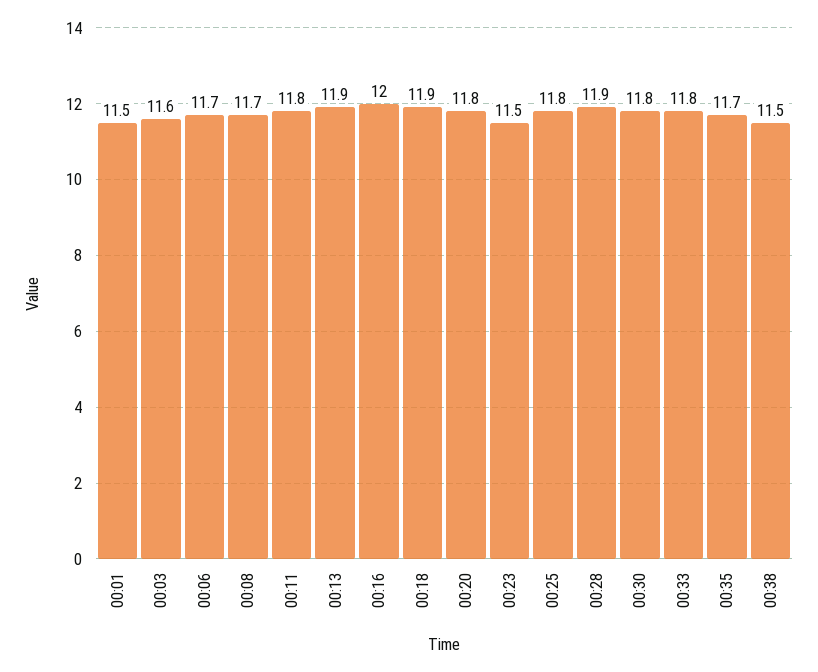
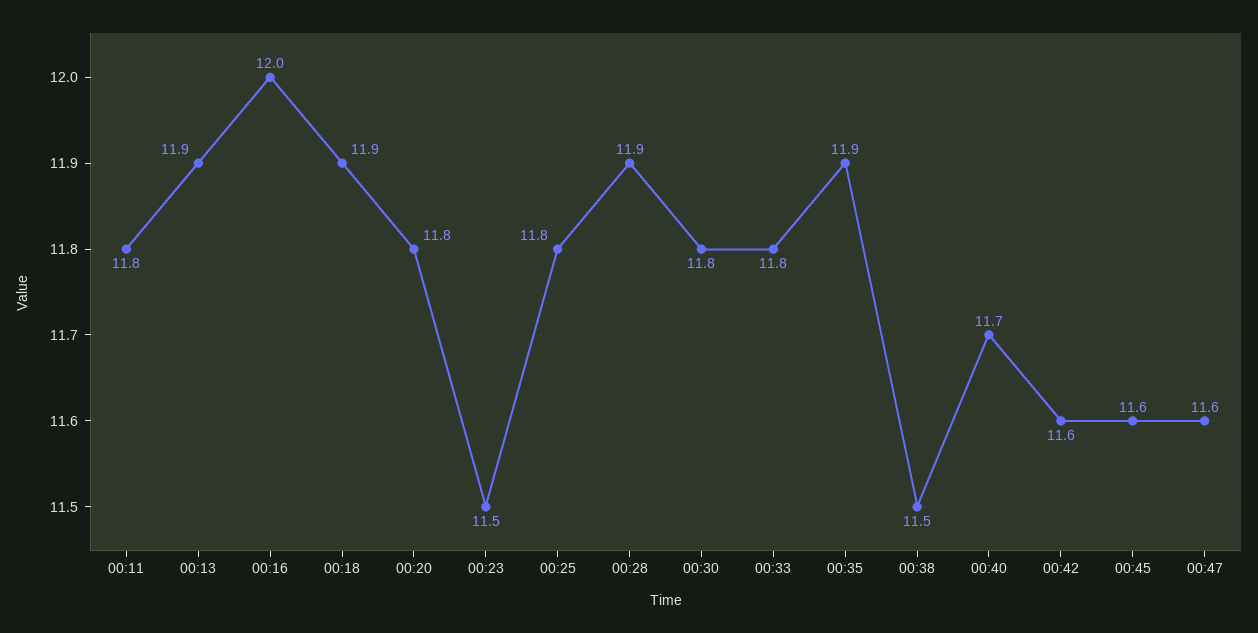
00:01: 11.5 -> none
00:03: 11.6 -> none
00:06: 11.7 -> none
00:08: 11.7 -> none
00:35: 11.7 -> 11.9
00:40: none -> 11.7
00:42: none -> 11.6
00:45: none -> 11.6
00:47: none -> 11.6

